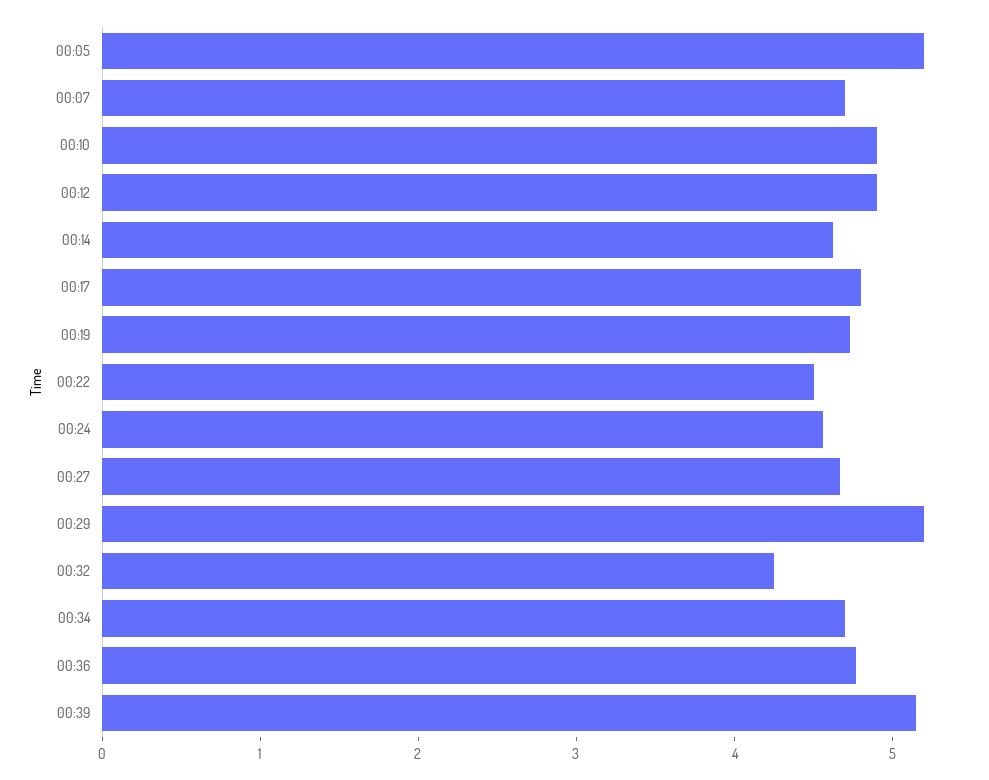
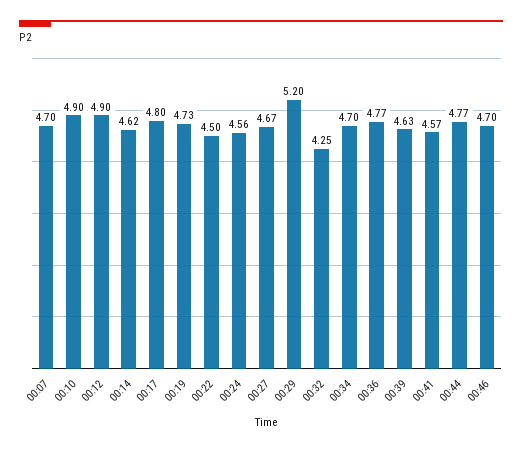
00:05: 5.2 -> none
00:39: 5.2 -> 4.63
00:41: none -> 4.57
00:44: none -> 4.77
00:46: none -> 4.7

